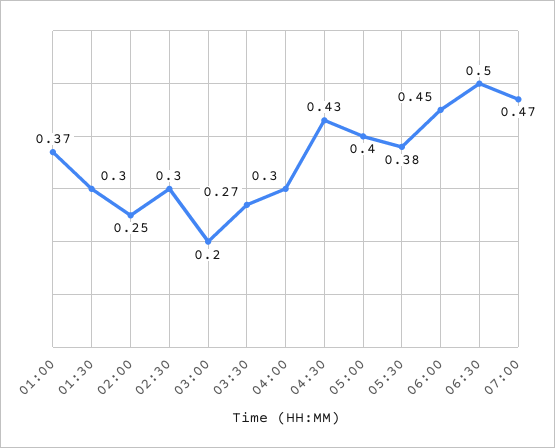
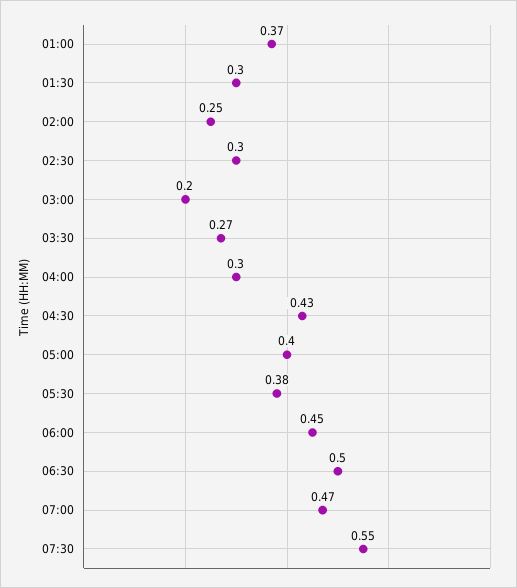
07:30: none -> 0.55

